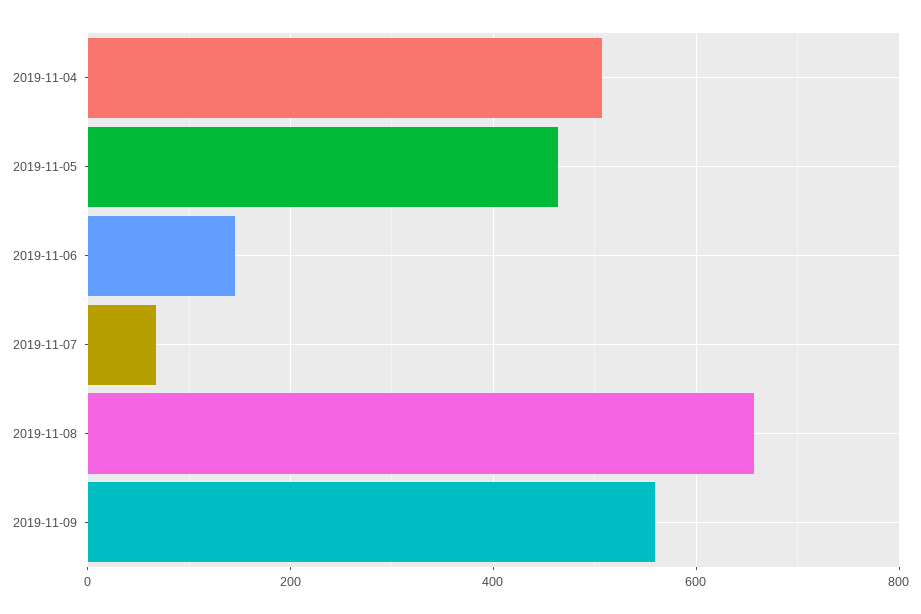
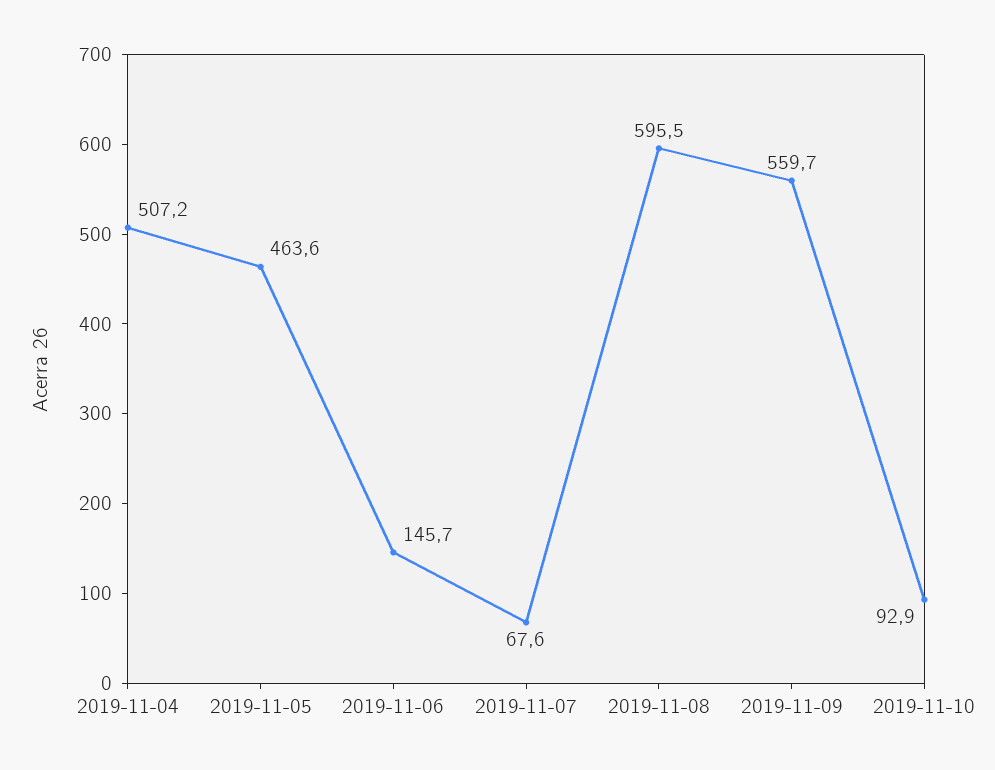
2019-11-08: 660 -> 595.5
2019-11-10: none -> 92.9

